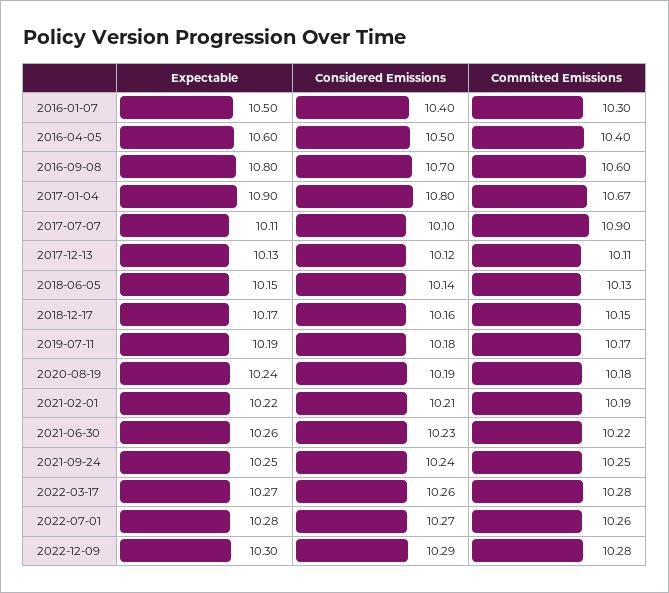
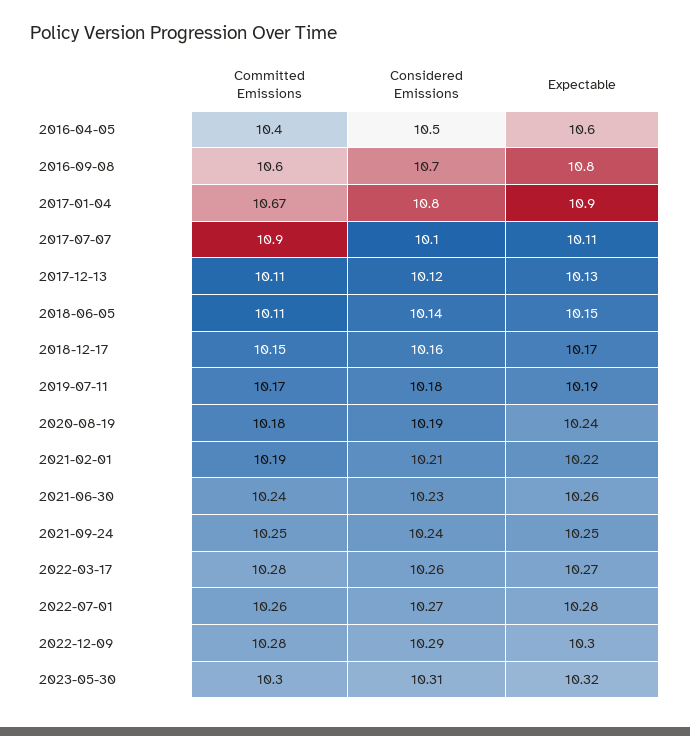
Expectable, 2016-01-07: 10.5 -> none
Considered Emissions, 2016-01-07: 10.4 -> none
Committed Emissions, 2016-01-07: 10.3 -> none
Committed Emissions, 2018-06-05: 10.13 -> 10.11
Committed Emissions, 2021-06-30: 10.22 -> 10.24
Committed Emissions, 2023-05-30: none -> 10.3
Considered Emissions, 2023-05-30: none -> 10.31
Expectable, 2023-05-30: none -> 10.32

